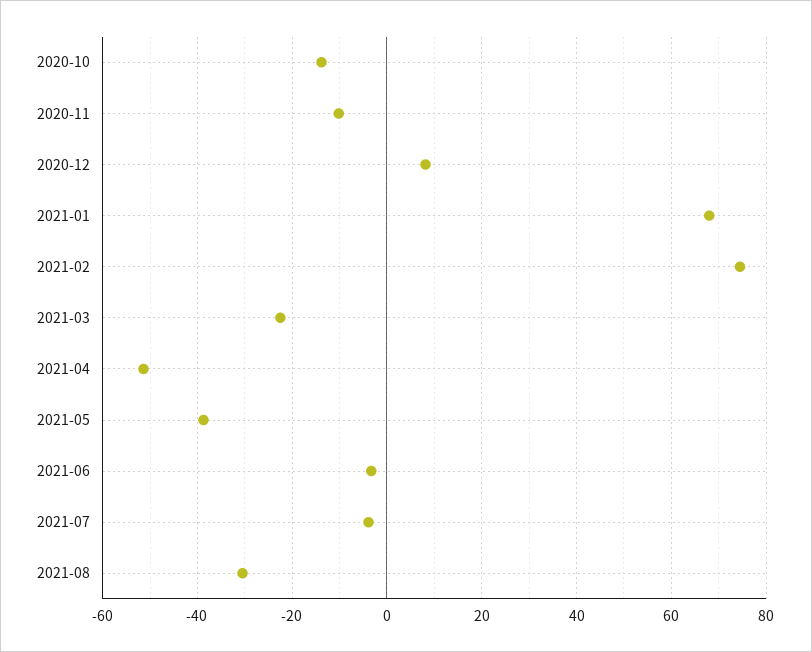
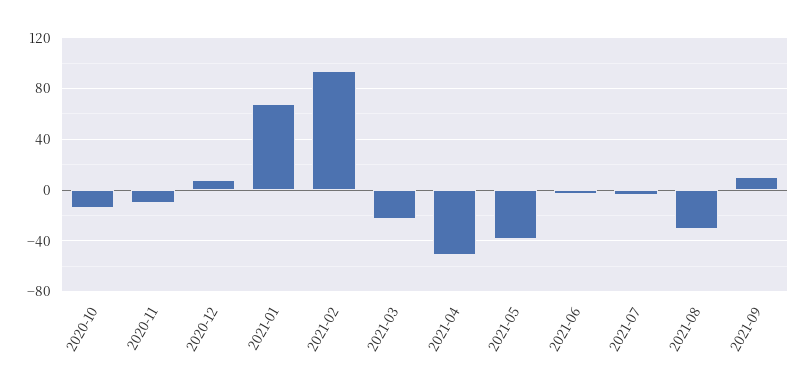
2021-02: 74 -> 95
2021-09: none -> 10

